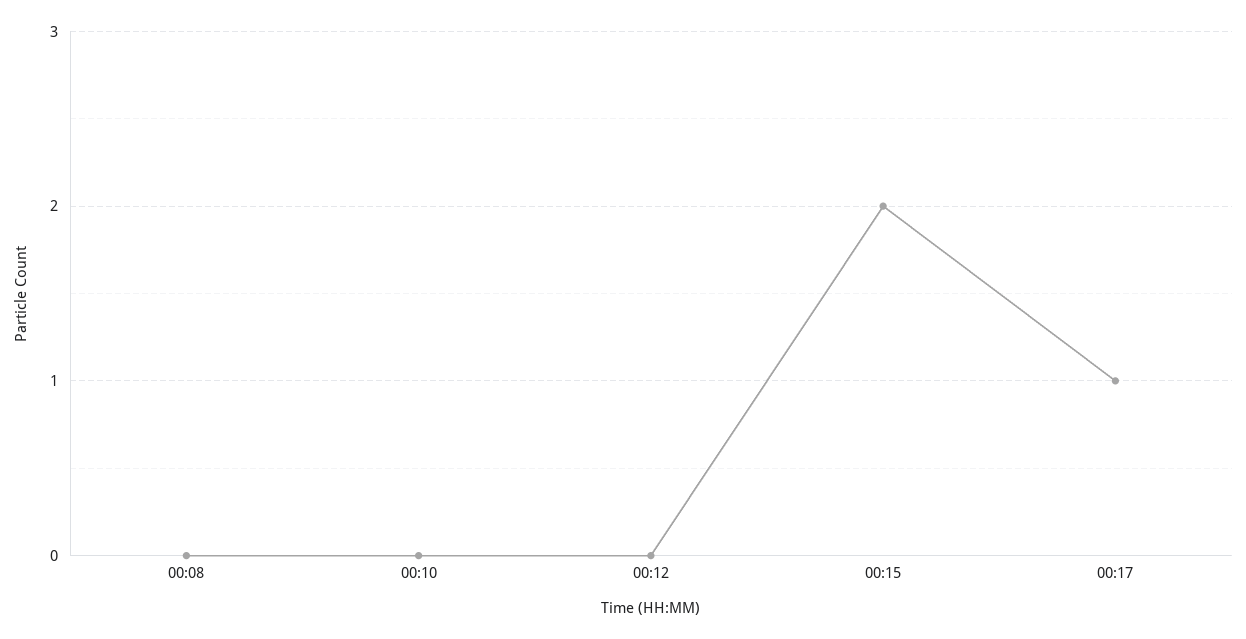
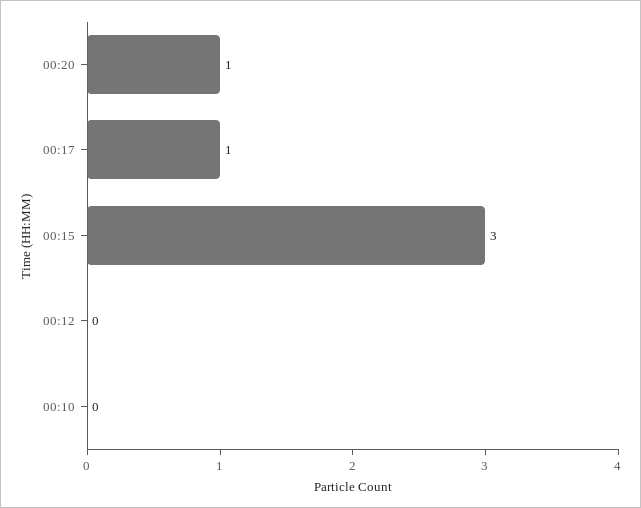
00:08: 0 -> none
00:15: 2 -> 3
00:20: none -> 1

